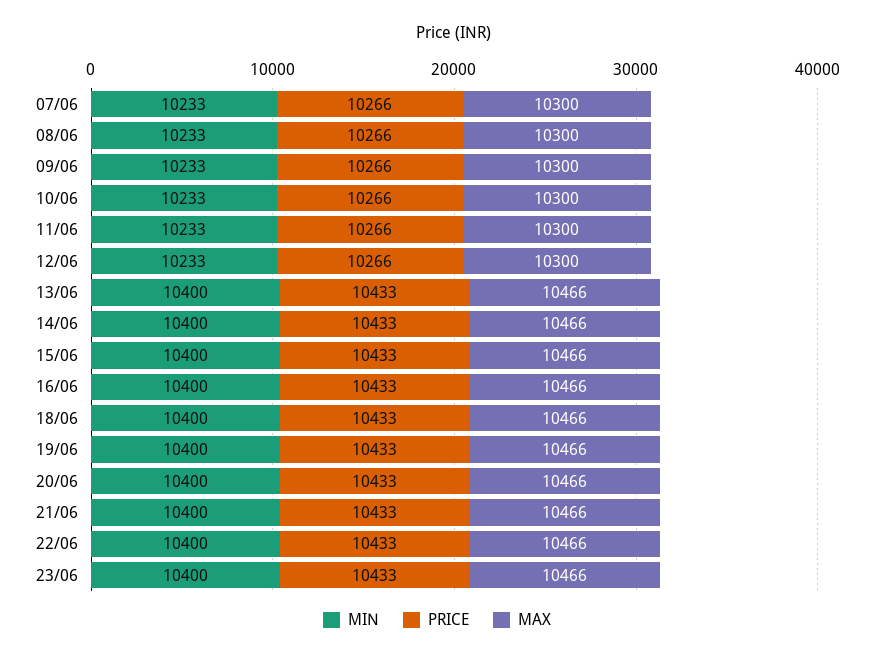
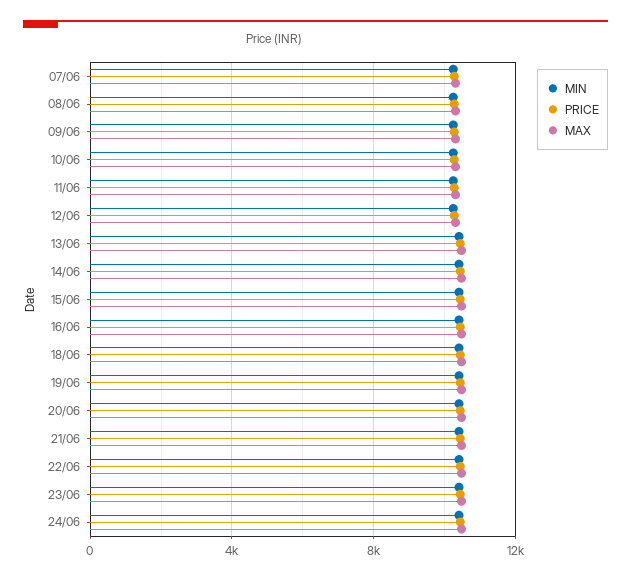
MIN, 24/06: none -> 10500
PRICE, 24/06: none -> 10500
MAX, 24/06: none -> 10500

